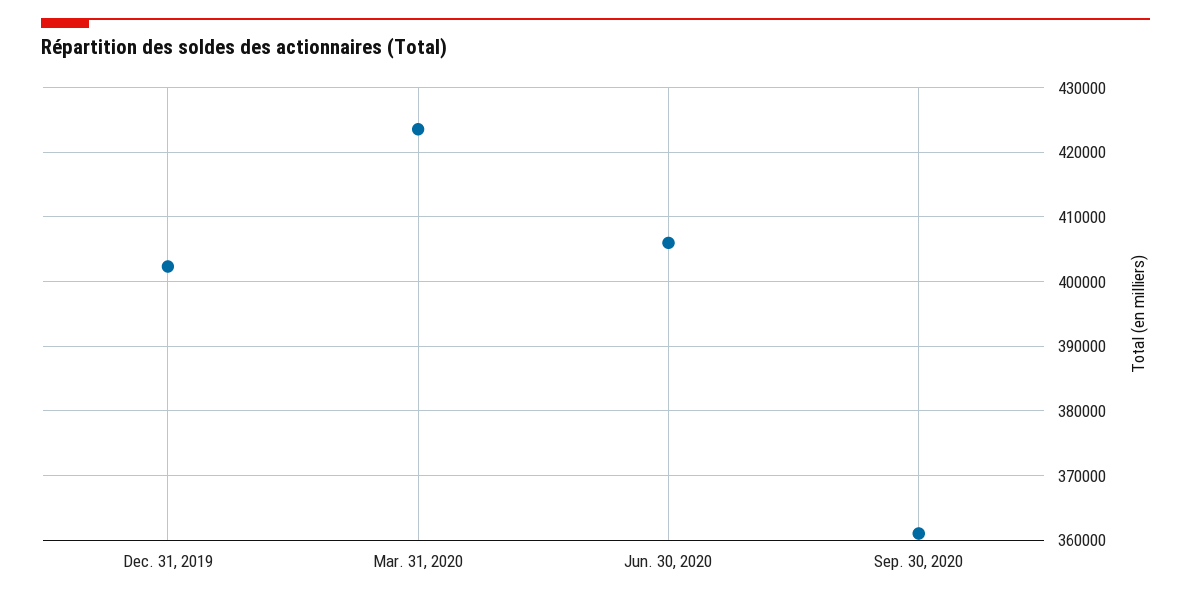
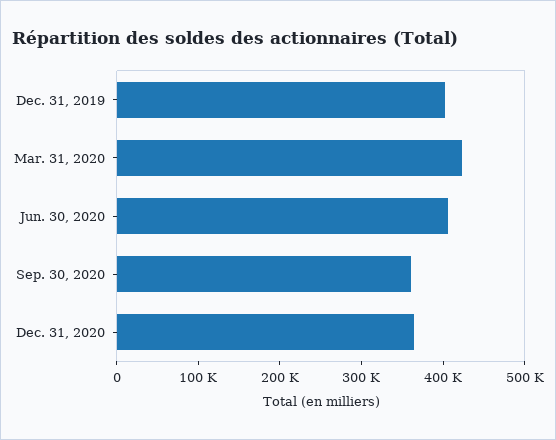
Dec. 31, 2020: none -> 360000

